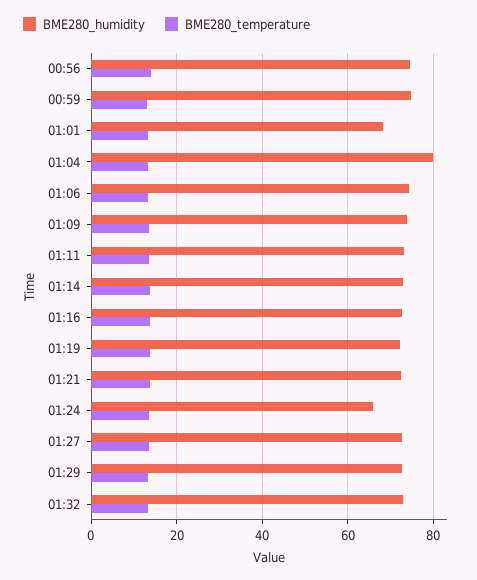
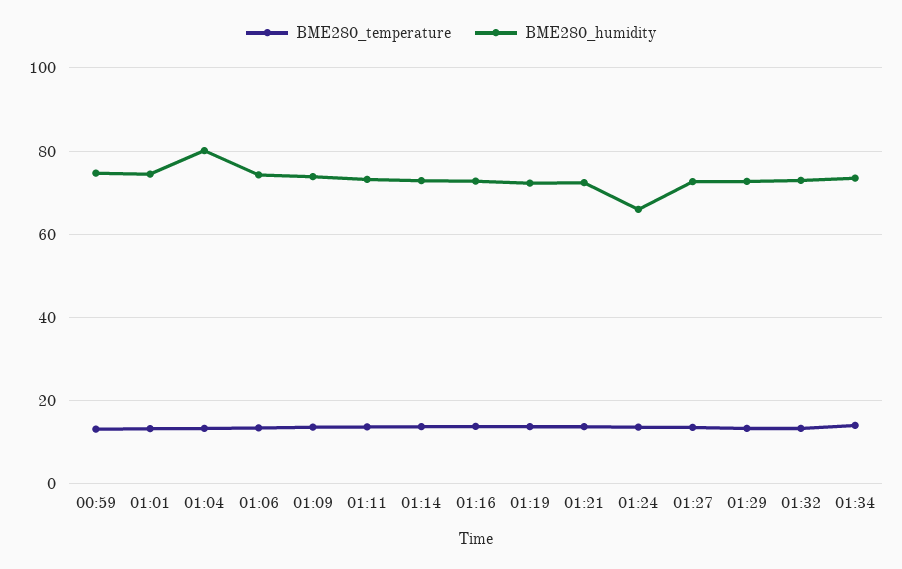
BME280_humidity, 00:56: 74 -> none
BME280_temperature, 00:56: 14 -> none
BME280_humidity, 01:01: 68 -> 74
BME280_temperature, 01:34: none -> 14
BME280_humidity, 01:34: none -> 74

